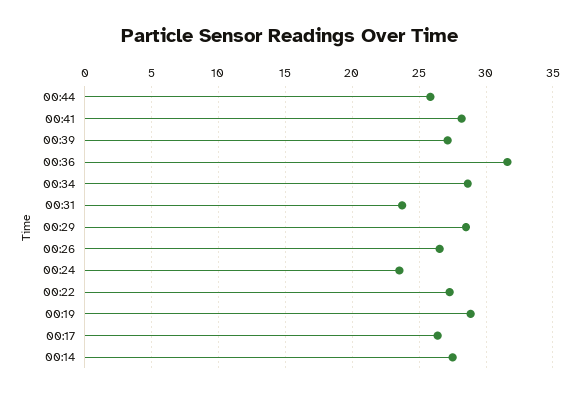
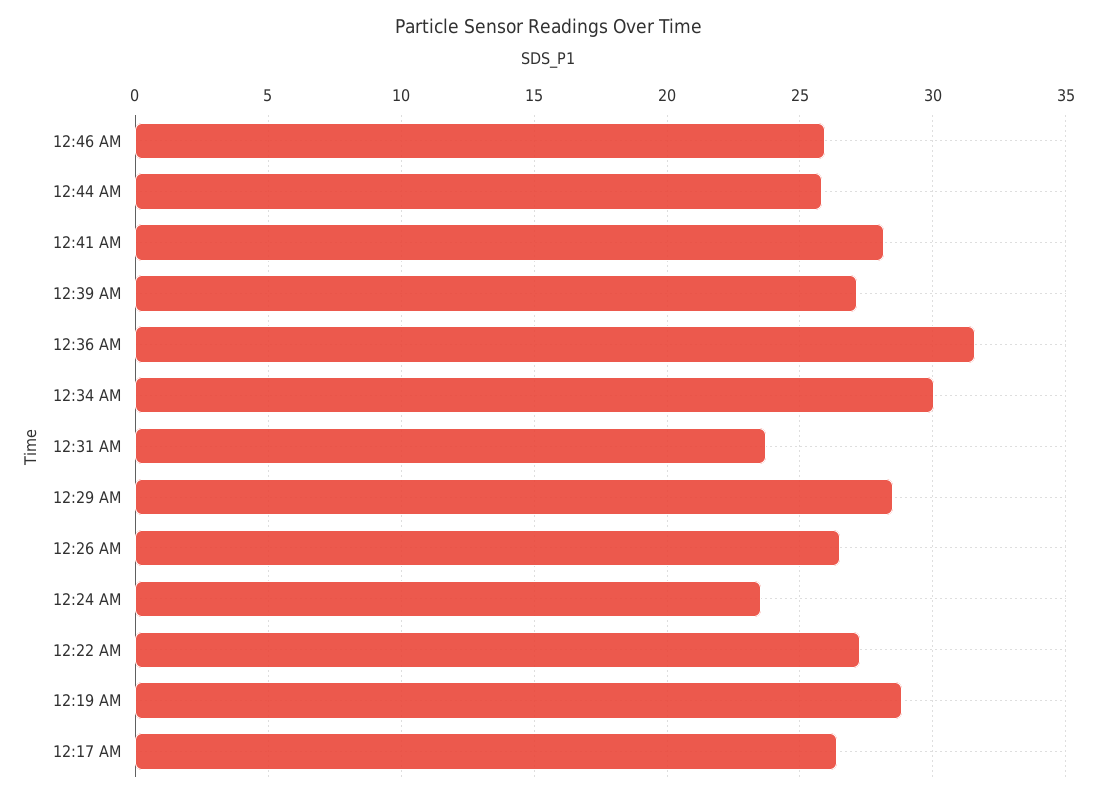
00:34: 28.5 -> 30
00:14: 27.5 -> none
12:46 AM: none -> 26

